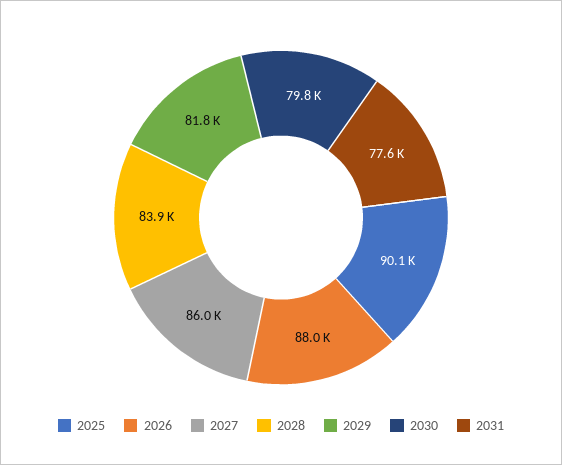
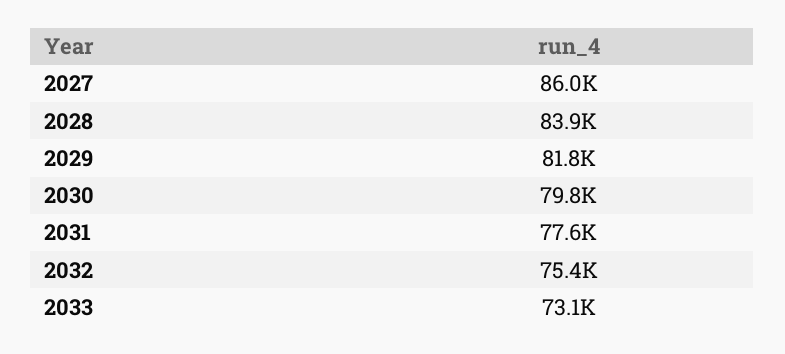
2025: 90100 -> none
2026: 88000 -> none
2032: none -> 75400
2033: none -> 73100

